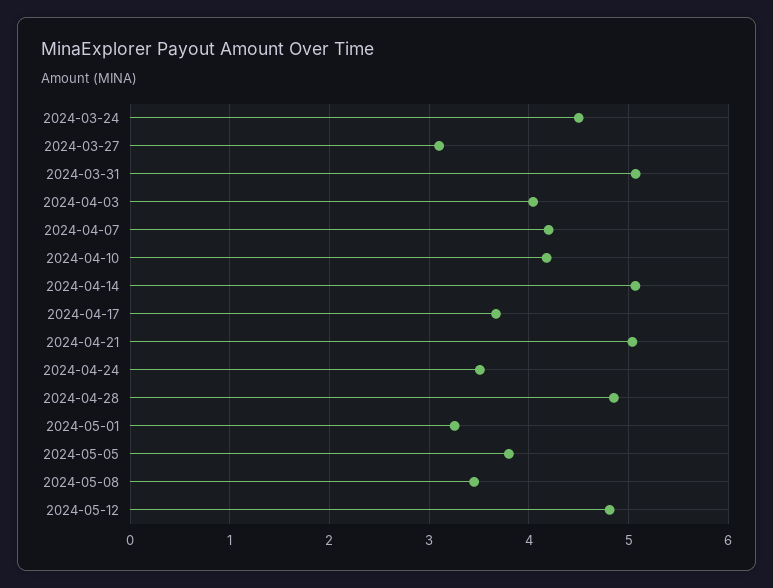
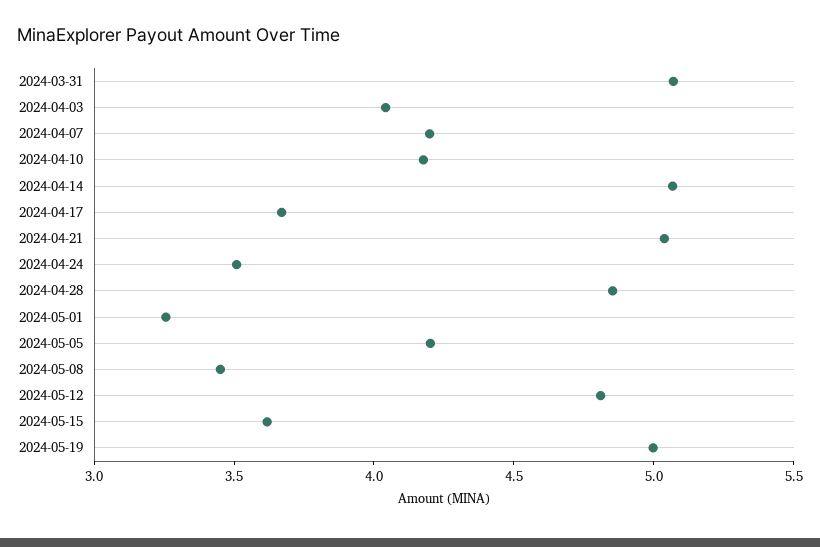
2024-03-24: 4.5 -> none
2024-03-27: 3.1 -> none
2024-05-05: 3.8 -> 4.2
2024-05-15: none -> 3.6
2024-05-19: none -> 5

